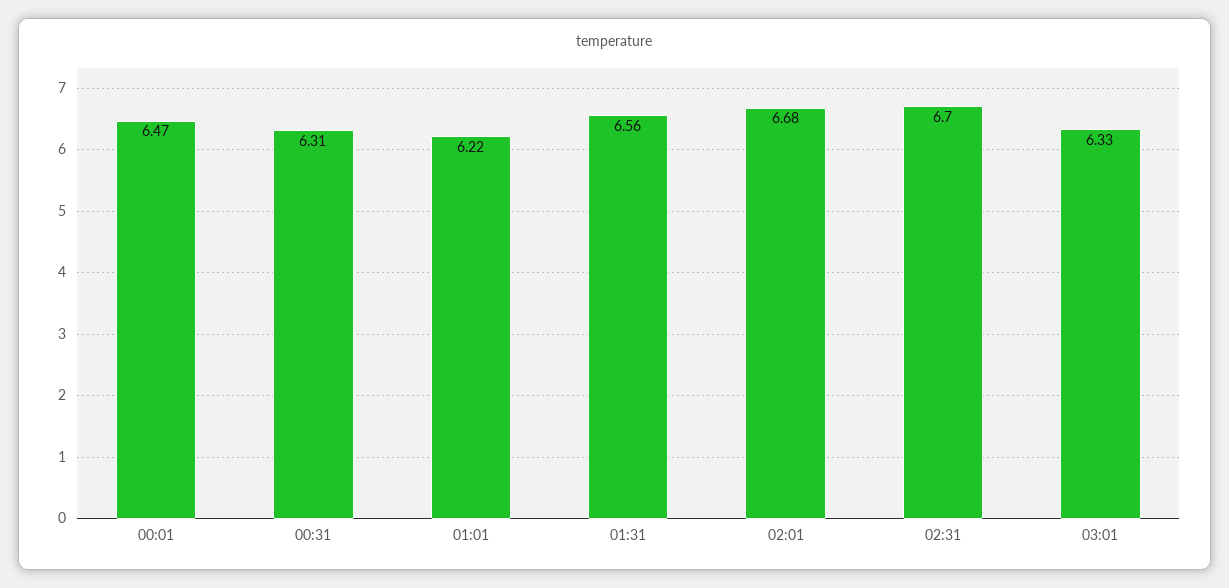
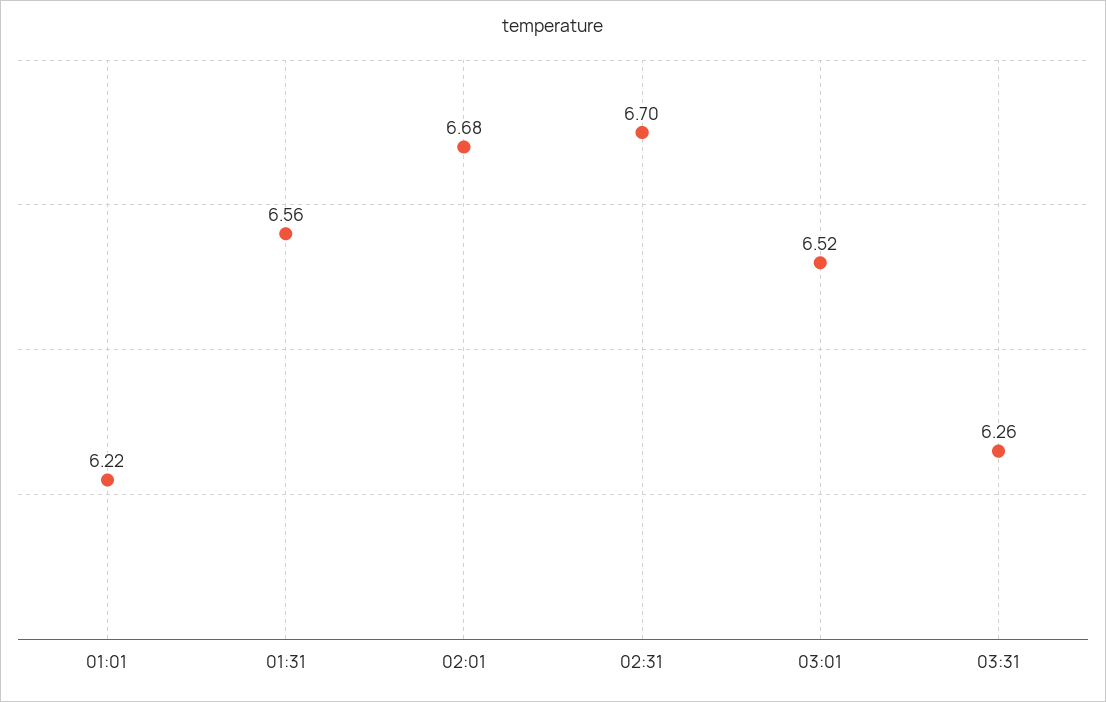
00:01: 6.47 -> none
00:31: 6.31 -> none
03:01: 6.33 -> 6.52
03:31: none -> 6.26

